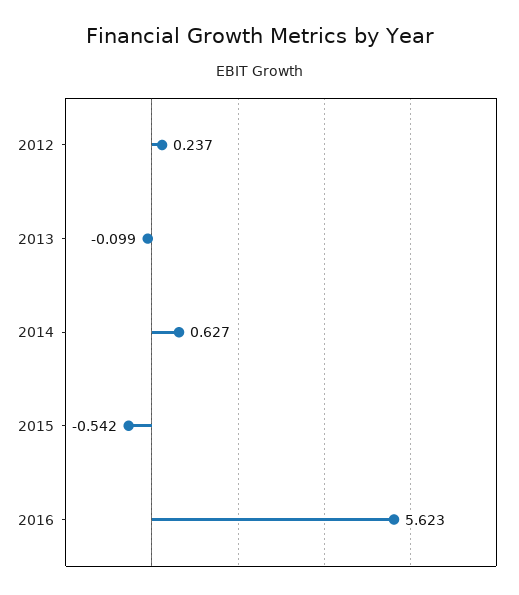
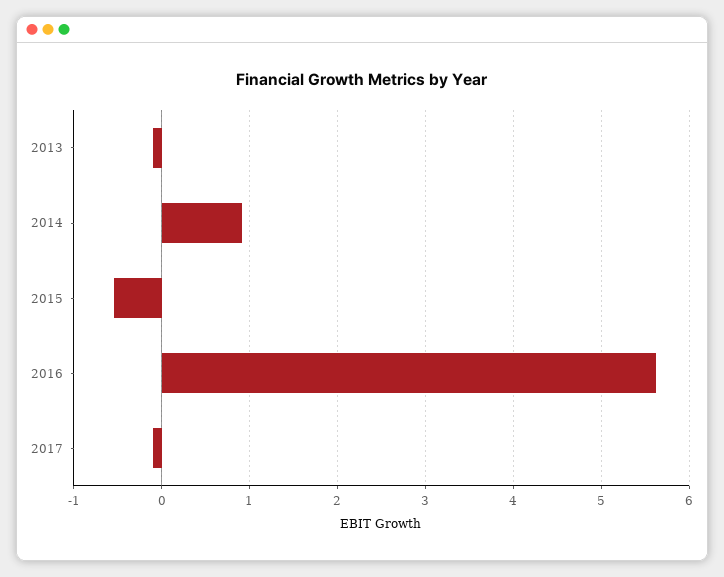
2012: 0.237 -> none
2014: 0.627 -> 0.9
2017: none -> -0.1

